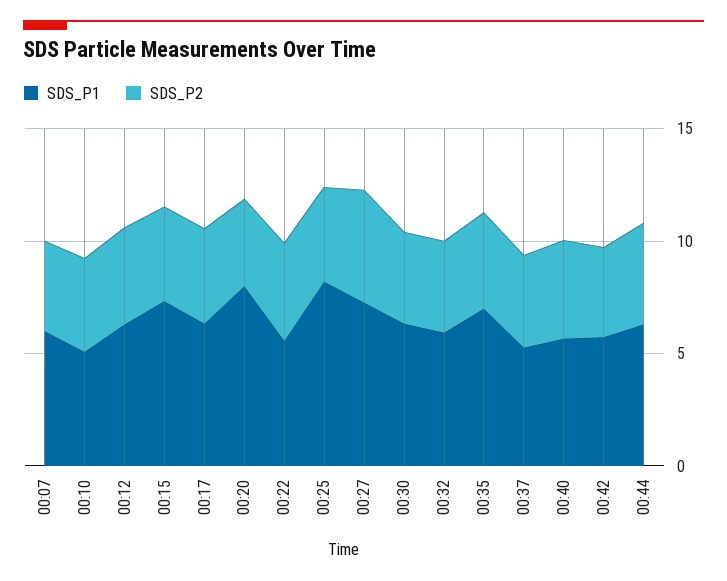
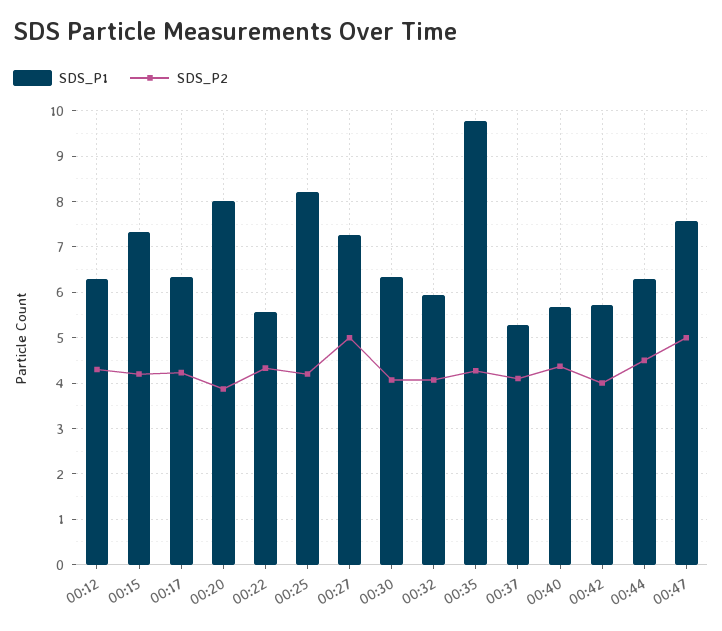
SDS_P1, 00:07: 6 -> none
SDS_P2, 00:07: 4 -> none
SDS_P1, 00:10: 5 -> none
SDS_P2, 00:10: 4 -> none
SDS_P1, 00:35: 7 -> 9.8
SDS_P1, 00:47: none -> 7.6
SDS_P2, 00:47: none -> 5

